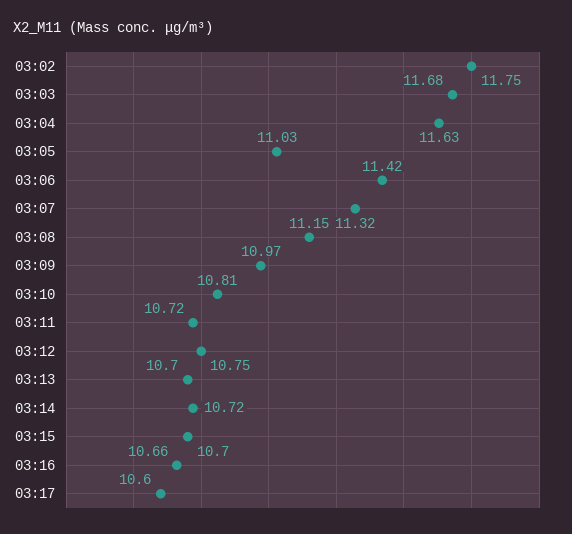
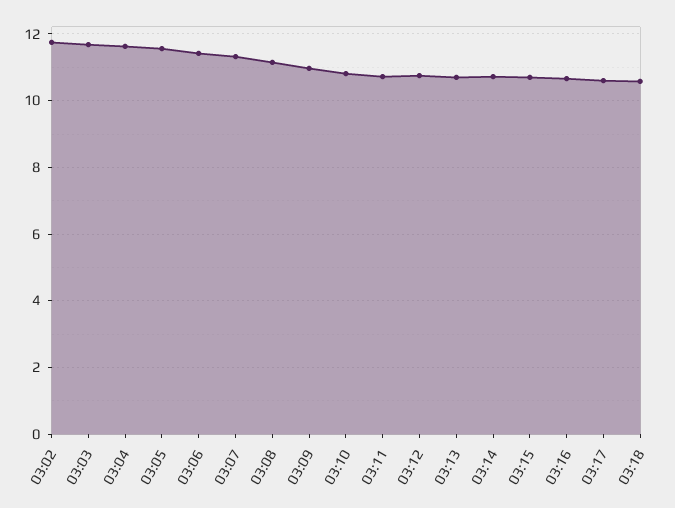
03:05: 11.03 -> 11.6
03:18: none -> 10.6

